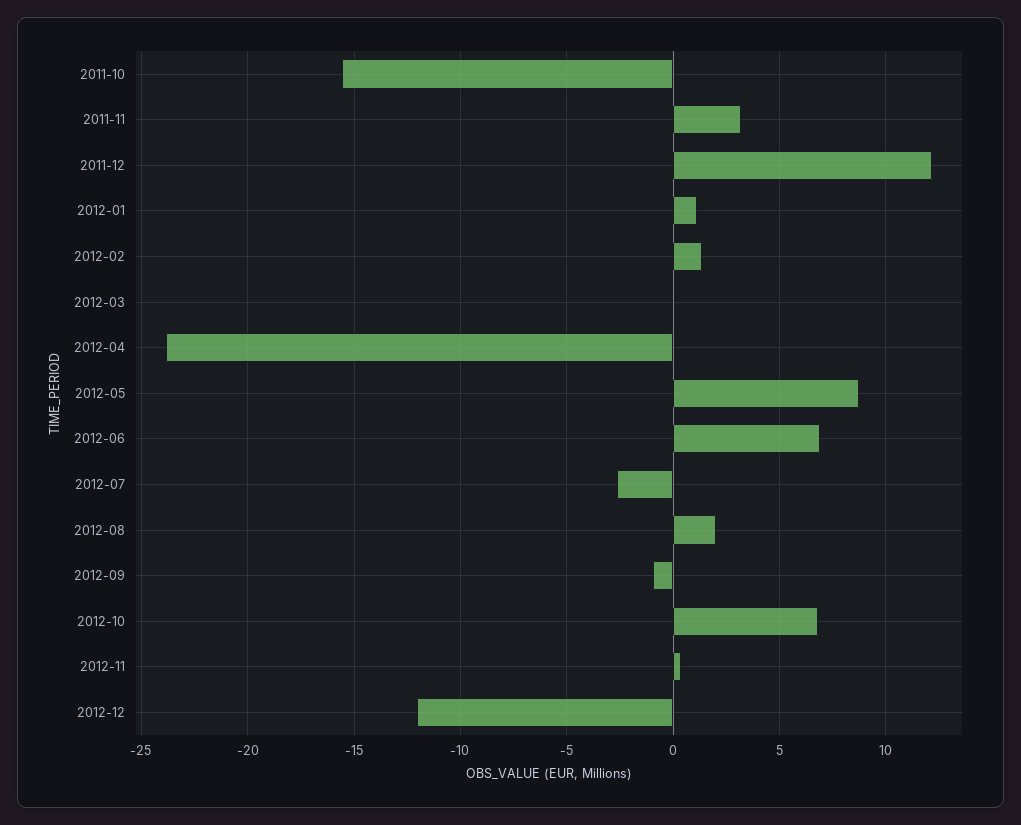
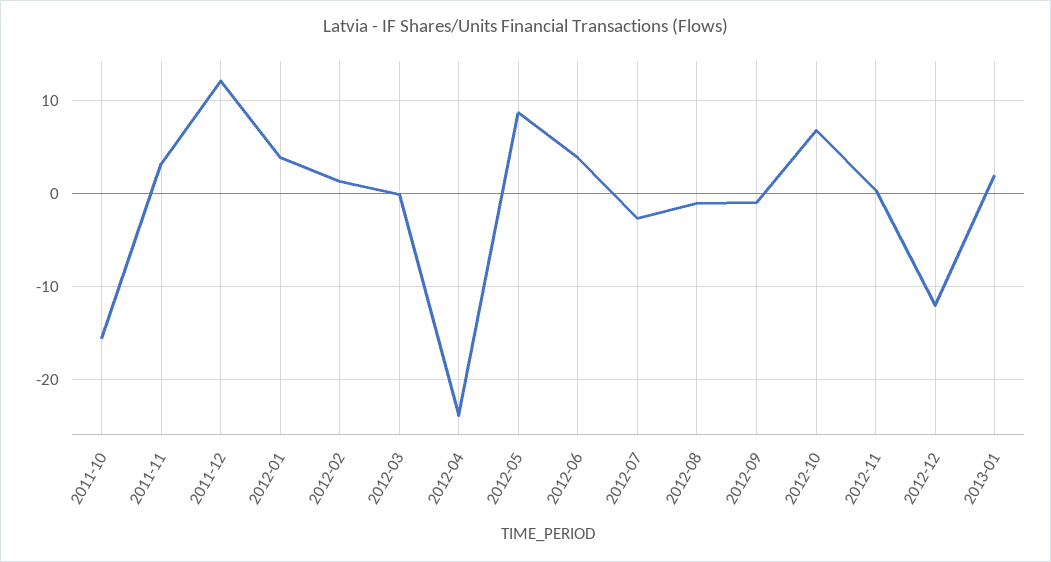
2012-01: 1 -> 4
2012-06: 7 -> 4
2012-08: 2 -> -1
2013-01: none -> 2

